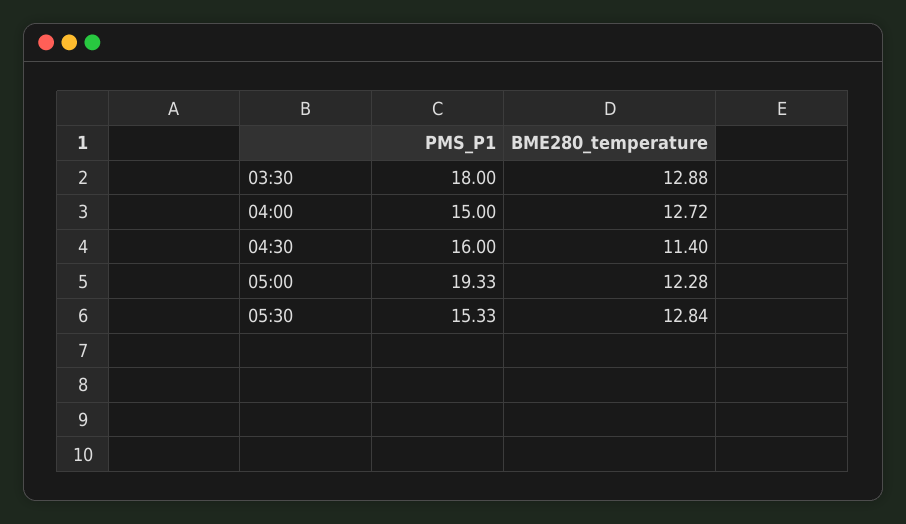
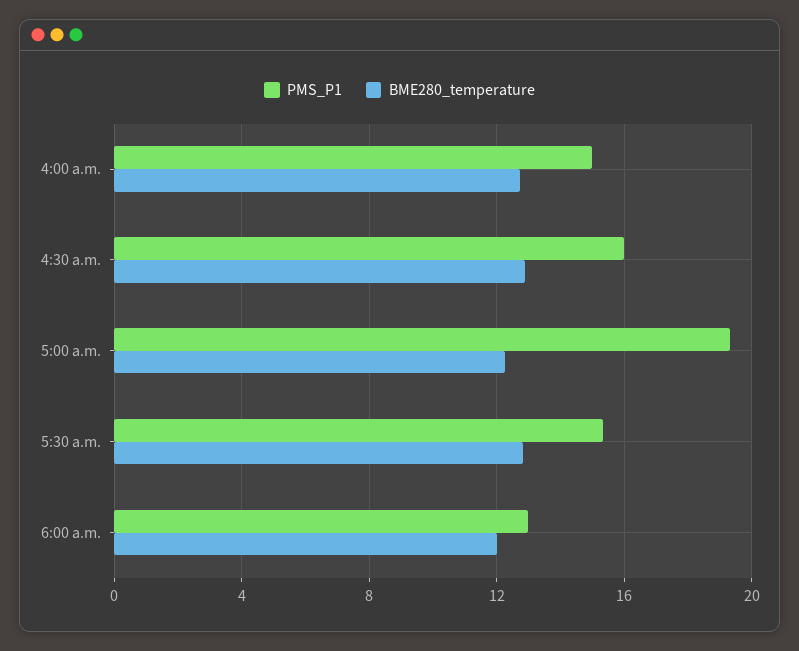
PMS_P1, 03:30: 18 -> none
BME280_temperature, 03:30: 12.88 -> none
BME280_temperature, 04:30: 11.4 -> 13
PMS_P1, 6:00 a.m.: none -> 13
BME280_temperature, 6:00 a.m.: none -> 12

